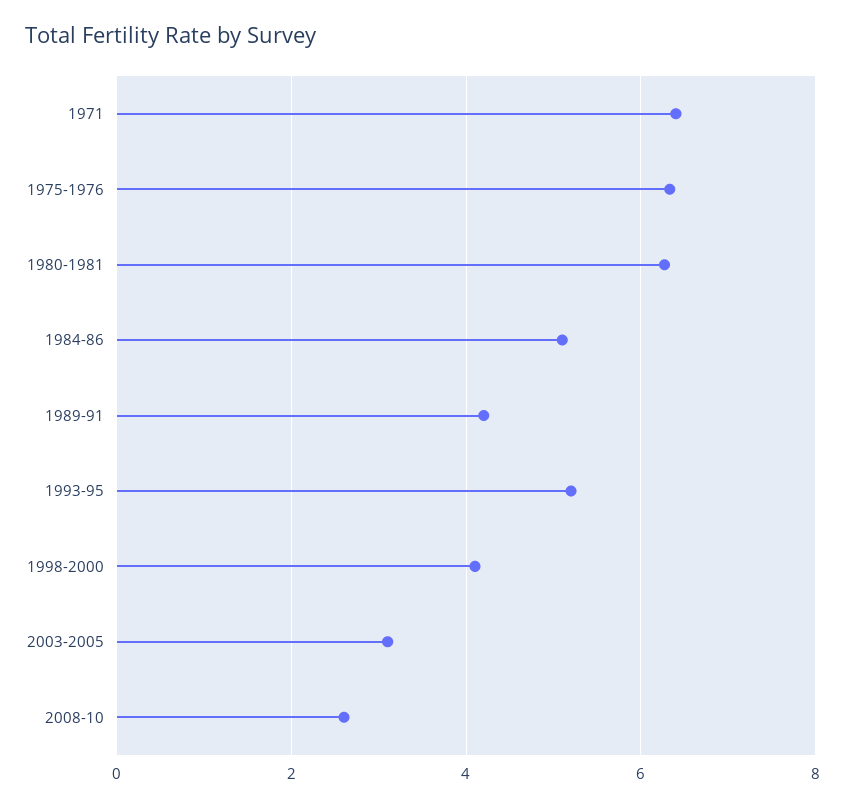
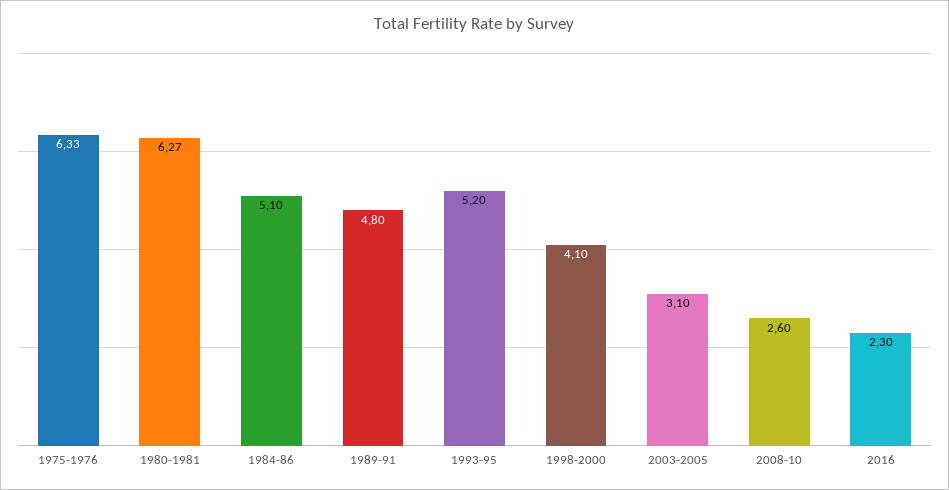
1971: 6.4 -> none
1989-91: 4.2 -> 4.8
2016: none -> 2.3

